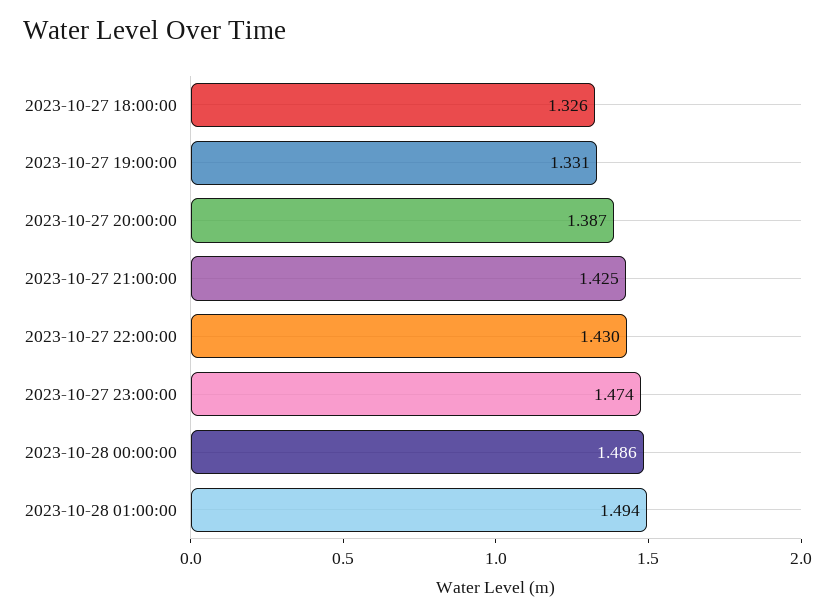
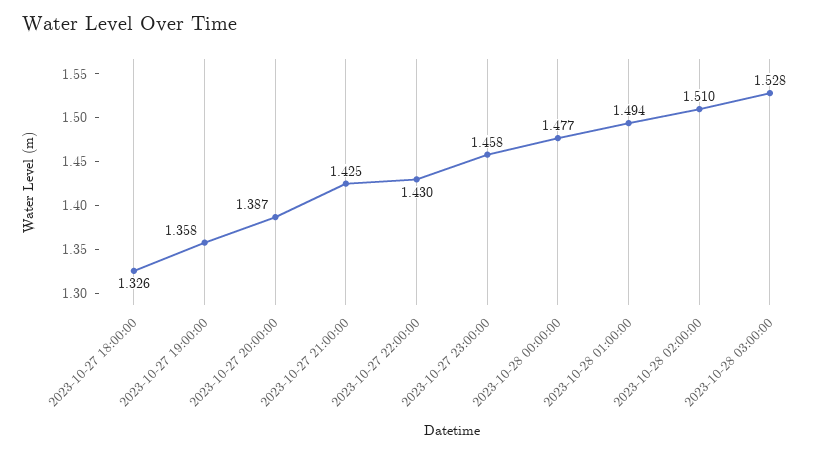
2023-10-27 19:00:00: 1.331 -> 1.358
2023-10-27 23:00:00: 1.474 -> 1.458
2023-10-28 00:00:00: 1.486 -> 1.477
2023-10-28 02:00:00: none -> 1.51
2023-10-28 03:00:00: none -> 1.528

